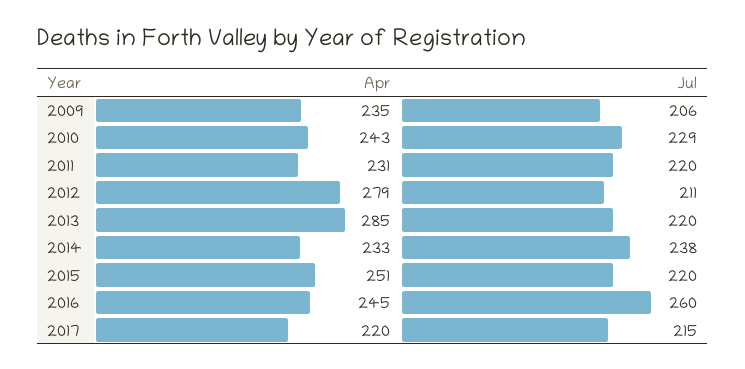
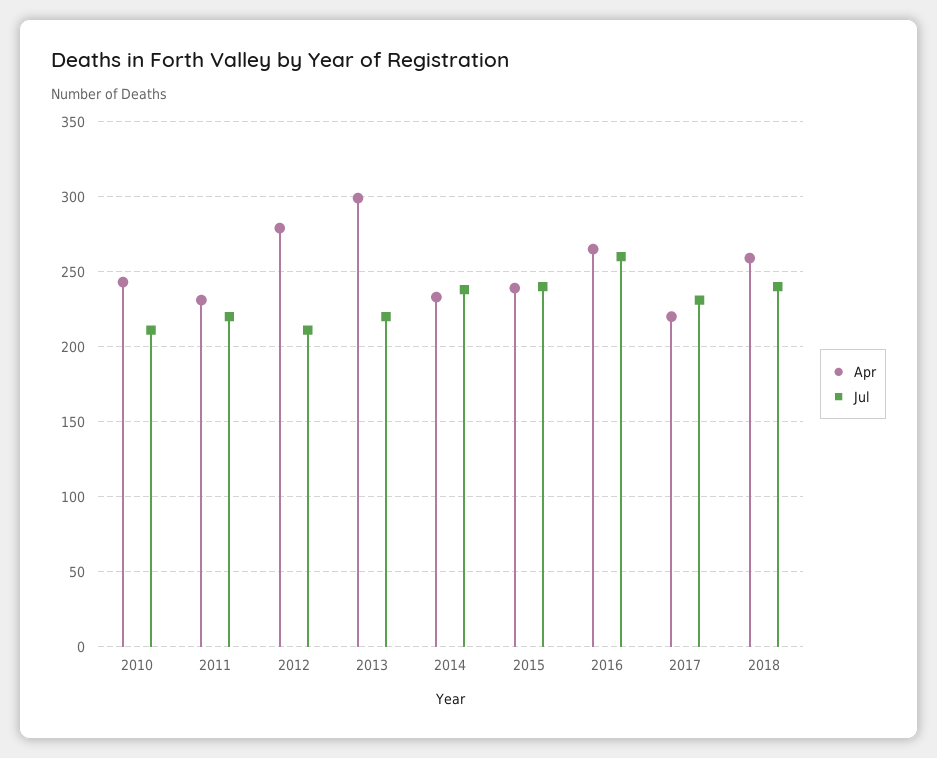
Apr, 2009: 235 -> none
Jul, 2009: 206 -> none
Jul, 2010: 229 -> 210
Apr, 2013: 285 -> 300
Apr, 2015: 251 -> 240
Jul, 2015: 220 -> 240
Apr, 2016: 245 -> 265
Jul, 2017: 215 -> 230
Apr, 2018: none -> 260
Jul, 2018: none -> 240

